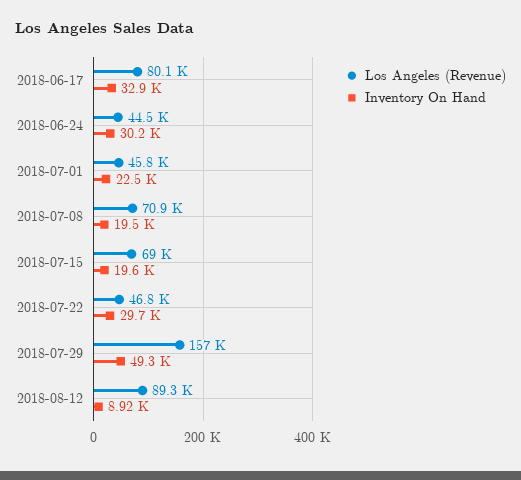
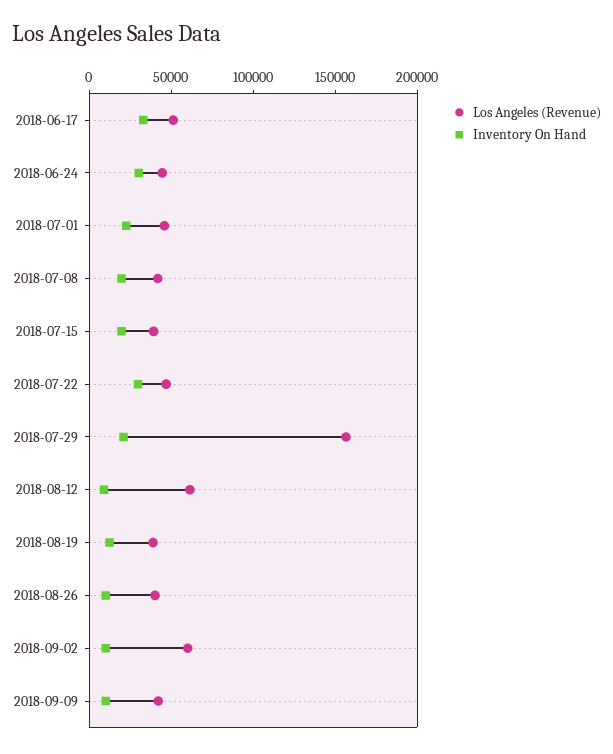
Los Angeles (Revenue), 2018-06-17: 80100 -> 50000
Los Angeles (Revenue), 2018-07-08: 70900 -> 40000
Los Angeles (Revenue), 2018-07-15: 69000 -> 40000
Inventory On Hand, 2018-07-29: 49300 -> 20000
Los Angeles (Revenue), 2018-08-12: 89300 -> 60000
Los Angeles (Revenue), 2018-08-19: none -> 40000
Inventory On Hand, 2018-08-19: none -> 10000
Los Angeles (Revenue), 2018-08-26: none -> 40000
Inventory On Hand, 2018-08-26: none -> 10000
Los Angeles (Revenue), 2018-09-02: none -> 60000
Inventory On Hand, 2018-09-02: none -> 10000
Los Angeles (Revenue), 2018-09-09: none -> 40000
Inventory On Hand, 2018-09-09: none -> 10000

